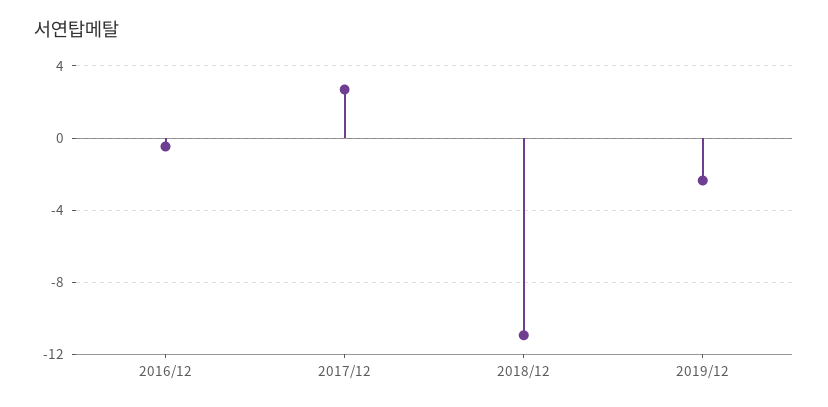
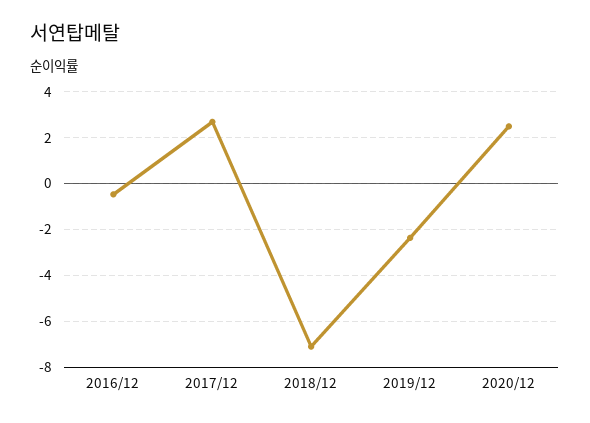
2018/12: -11 -> -7
2020/12: none -> 2.5

